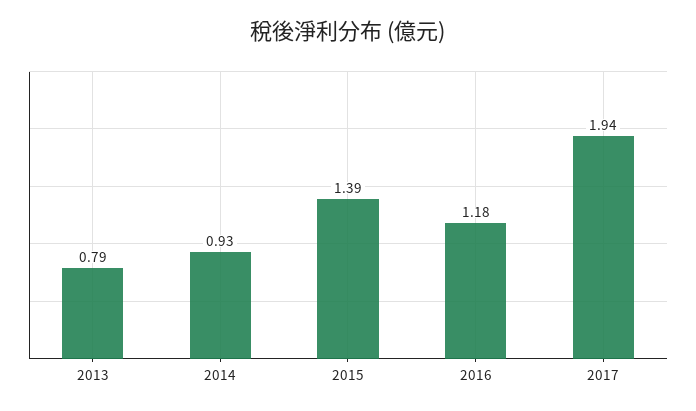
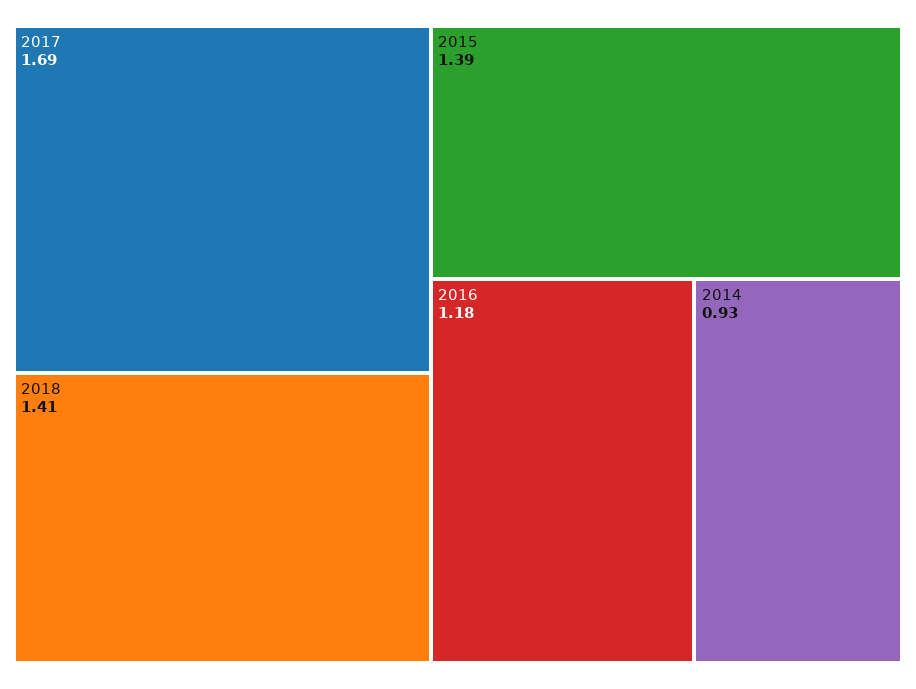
2013: 0.79 -> none
2017: 1.94 -> 1.69
2018: none -> 1.41

